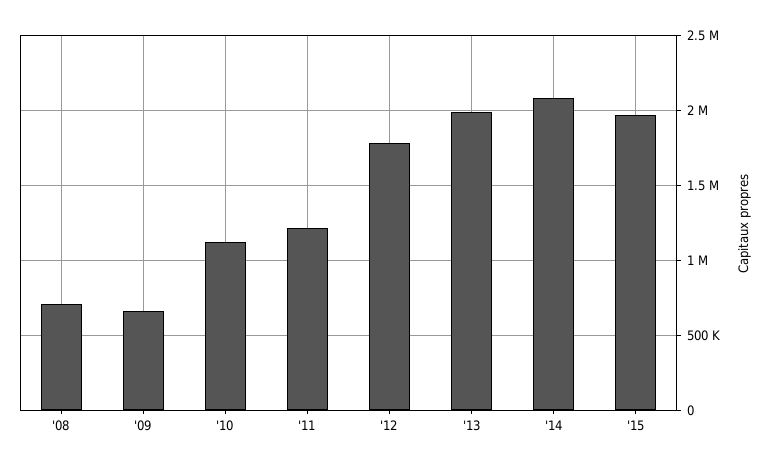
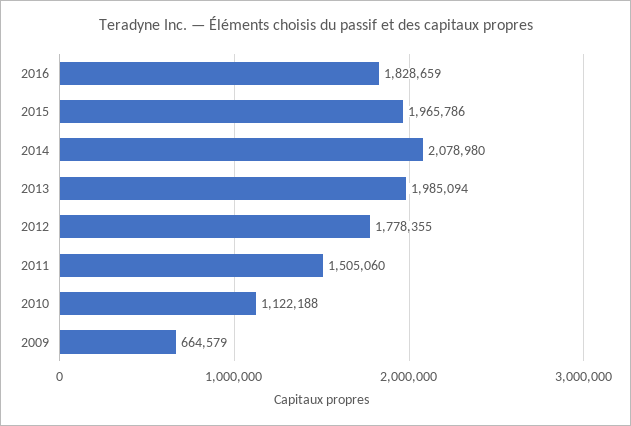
'08: 700000 -> none
'11: 1200000 -> 1505060
2016: none -> 1828659

